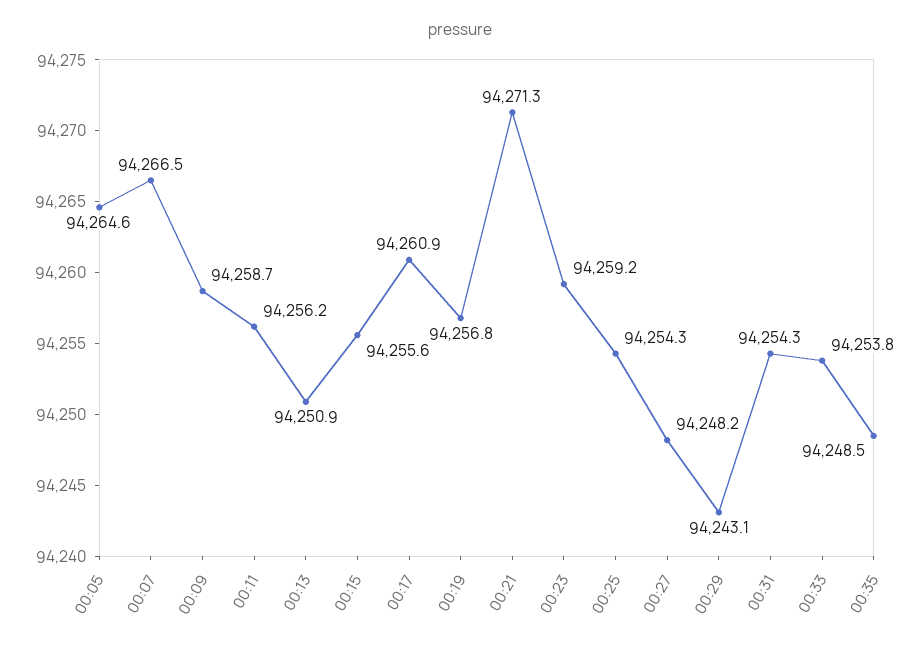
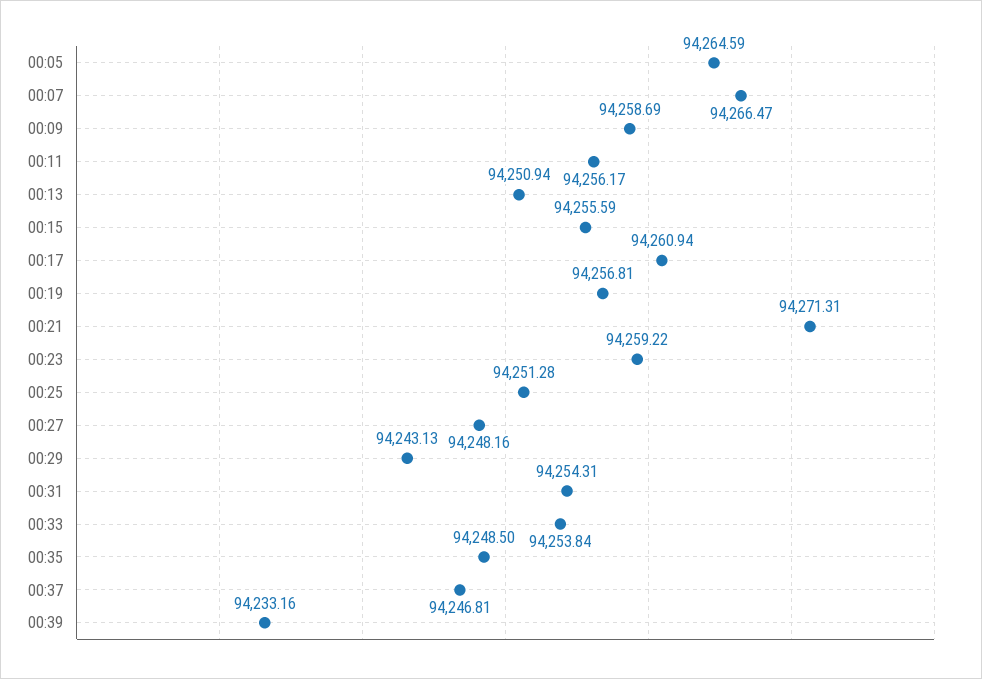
00:25: 94254.3 -> 94251.28
00:37: none -> 94246.81
00:39: none -> 94233.16

